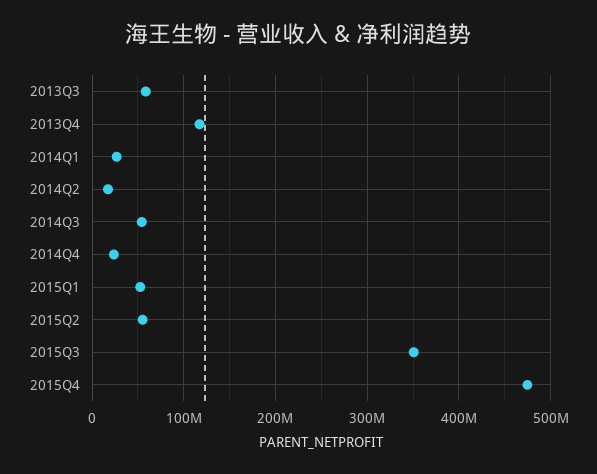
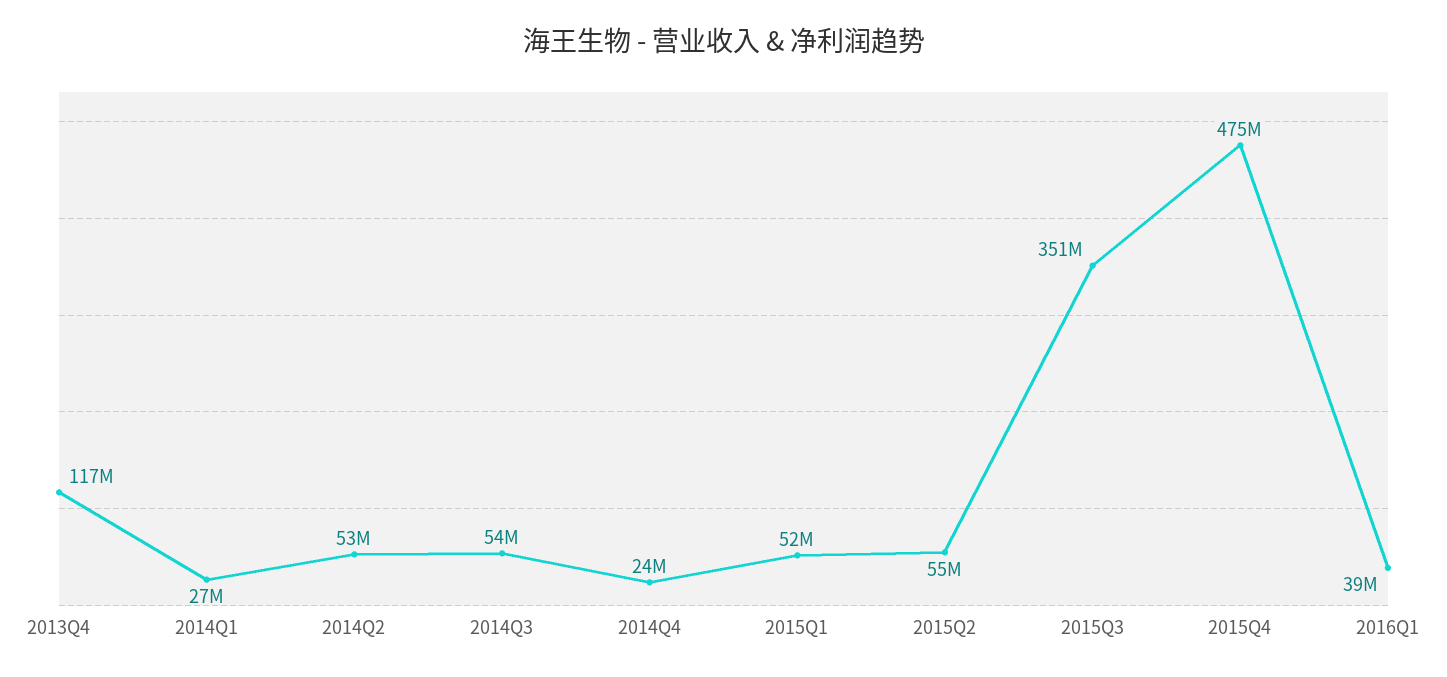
2013Q3: 60000000 -> none
2014Q2: 20000000 -> 53000000
2016Q1: none -> 39000000

